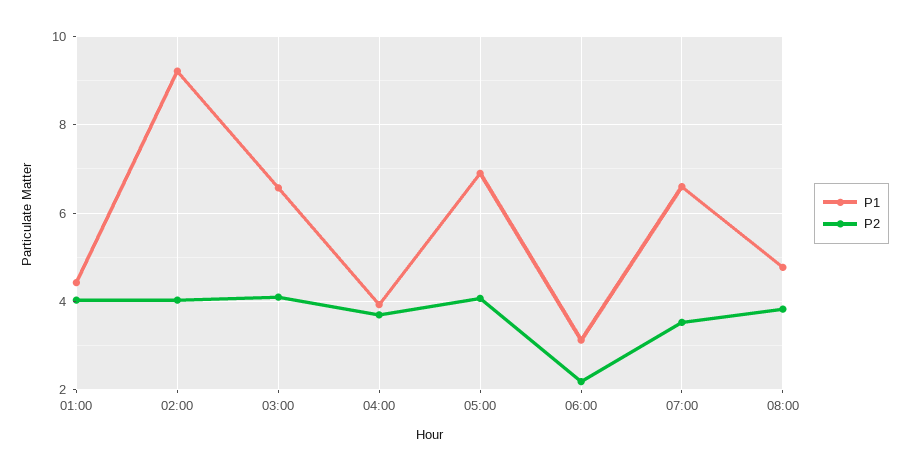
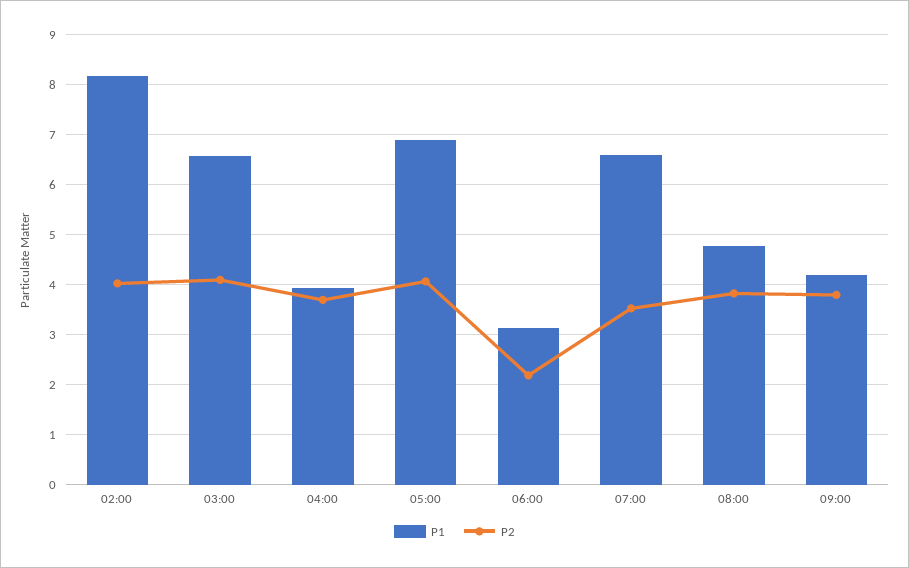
P1, 01:00: 4.4 -> none
P2, 01:00: 4 -> none
P1, 02:00: 9.2 -> 8.2
P1, 09:00: none -> 4.2
P2, 09:00: none -> 3.8

